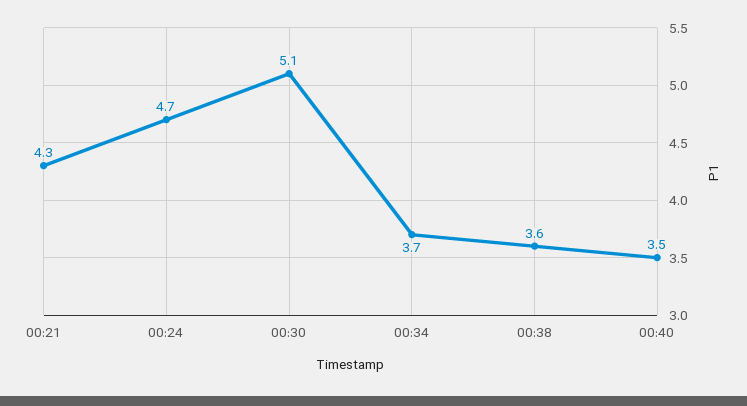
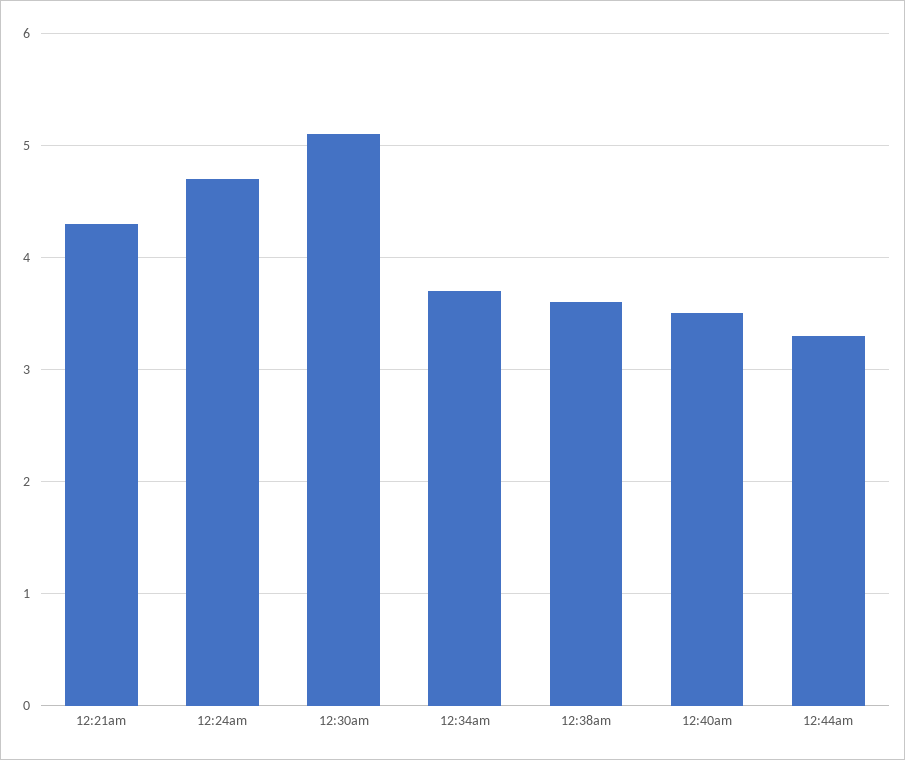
12:44am: none -> 3.3

